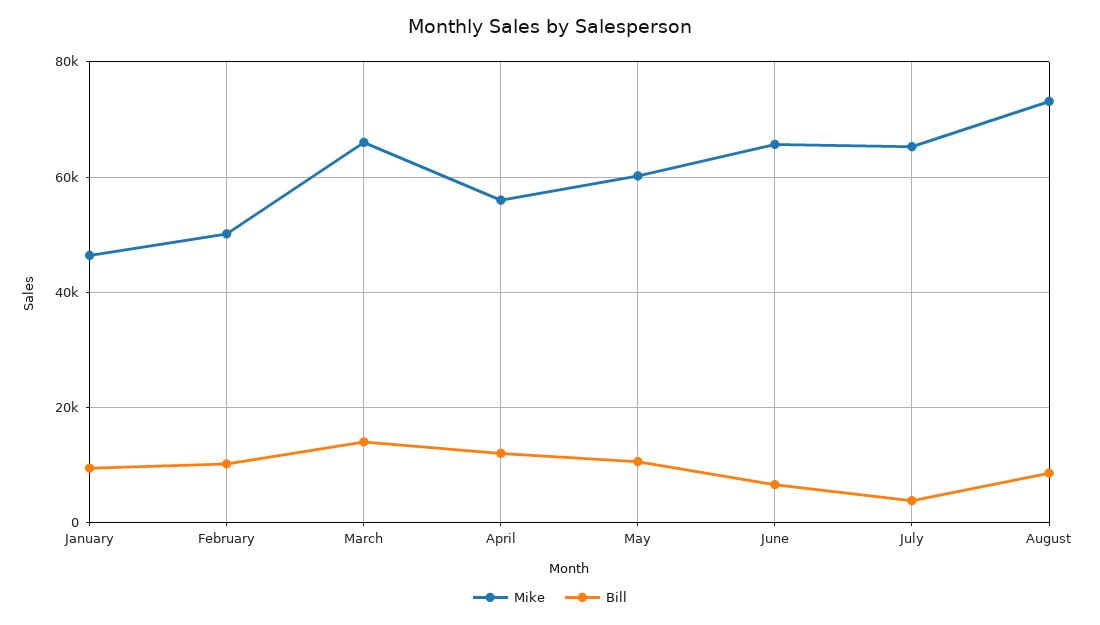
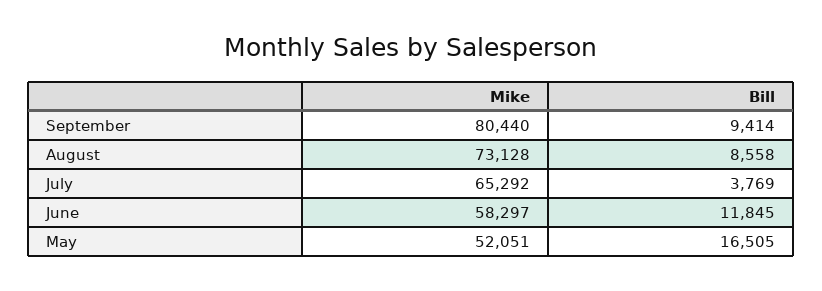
Mike, January: 46000 -> none
Bill, January: 10000 -> none
Mike, February: 50000 -> none
Bill, February: 10000 -> none
Mike, March: 66000 -> none
Bill, March: 14000 -> none
Mike, April: 56000 -> none
Bill, April: 12000 -> none
Mike, May: 60000 -> 52051
Bill, May: 10000 -> 16505
Mike, June: 66000 -> 58297
Bill, June: 6000 -> 11845
Mike, September: none -> 80440
Bill, September: none -> 9414

